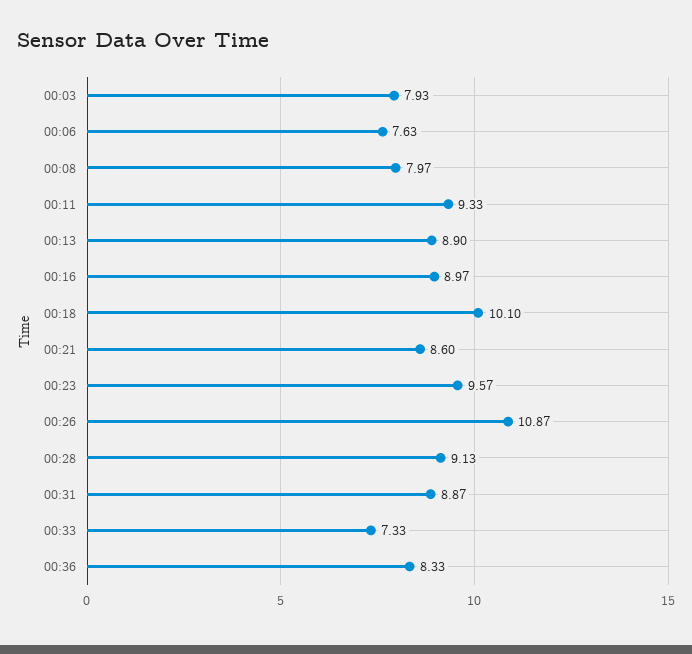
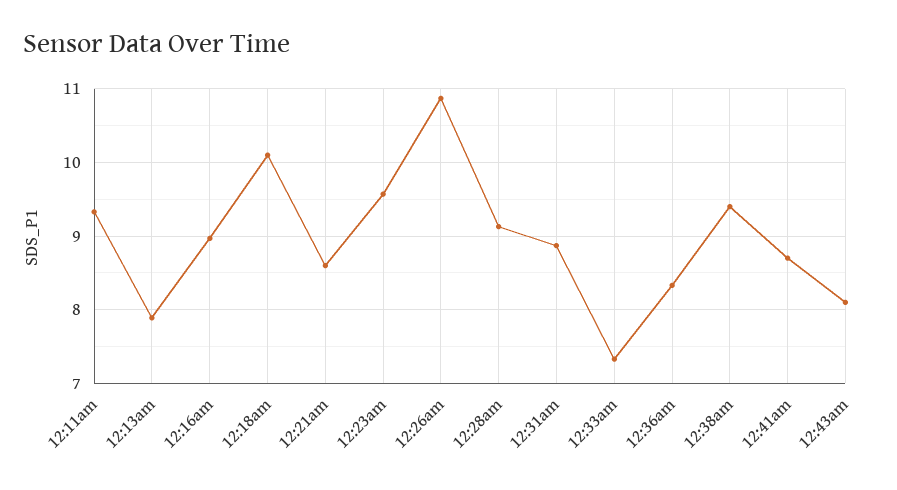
00:03: 7.93 -> none
00:06: 7.63 -> none
00:08: 7.97 -> none
00:13: 8.9 -> 7.9
12:38am: none -> 9.4
12:41am: none -> 8.7
12:43am: none -> 8.1

